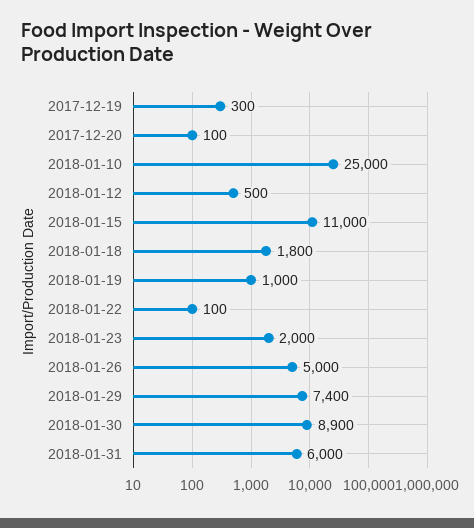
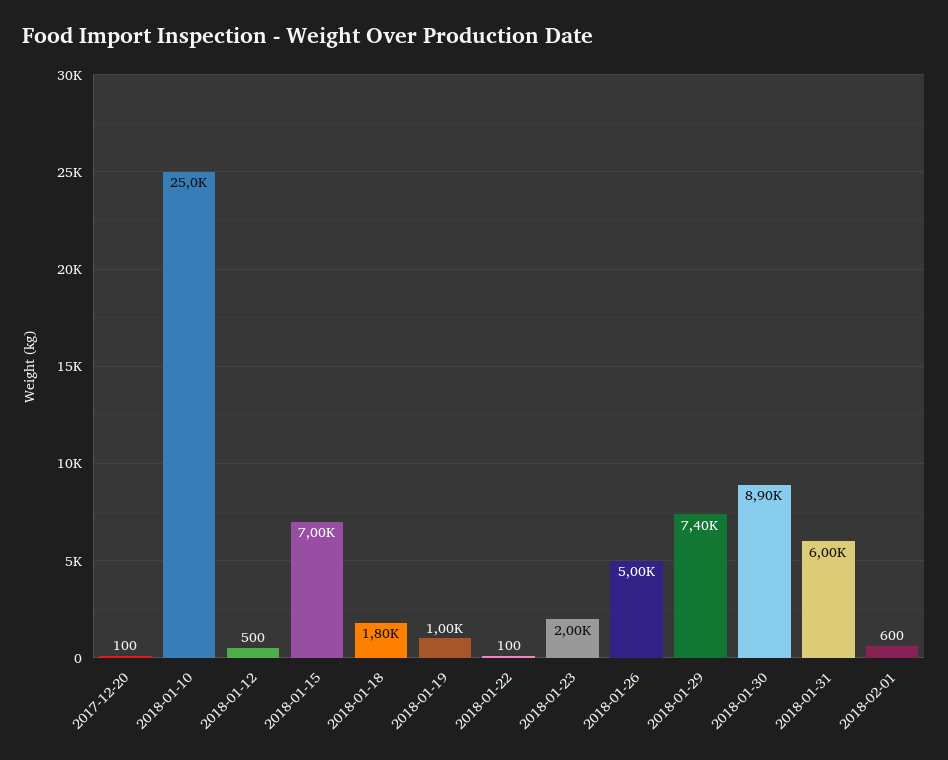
2017-12-19: 300 -> none
2018-01-15: 11000 -> 7000
2018-02-01: none -> 600

